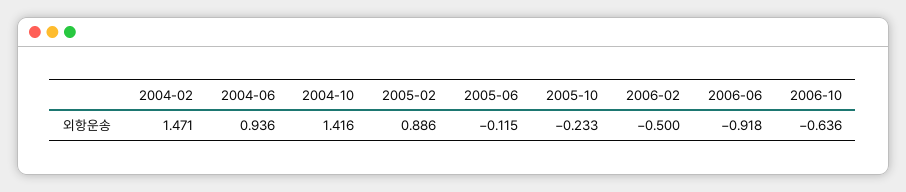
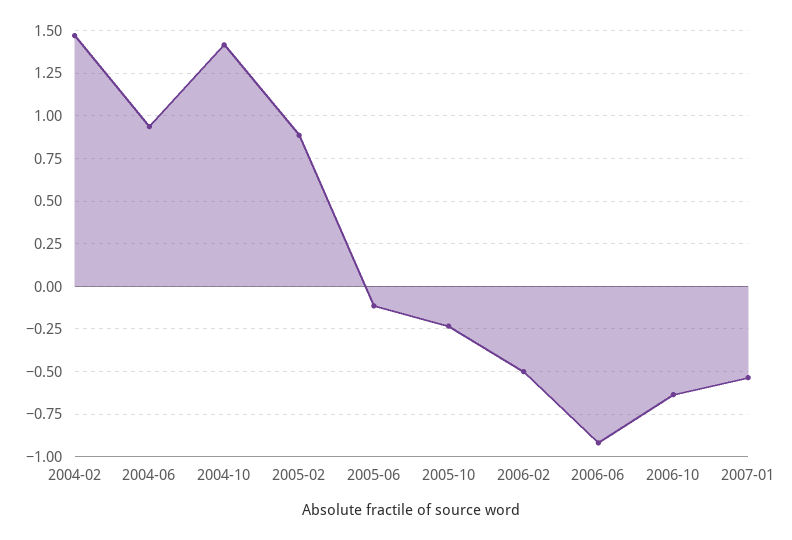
2007-01: none -> -0.55

